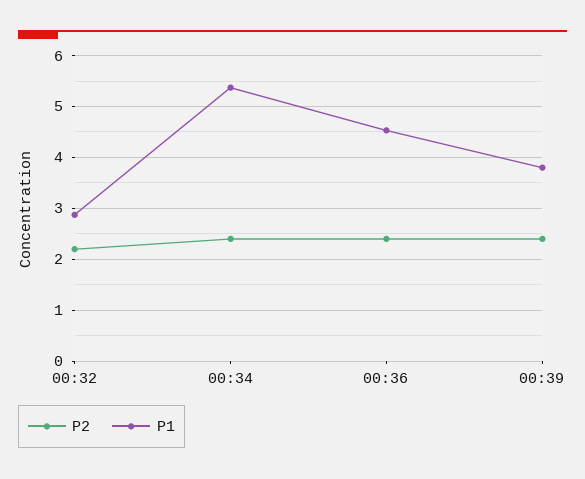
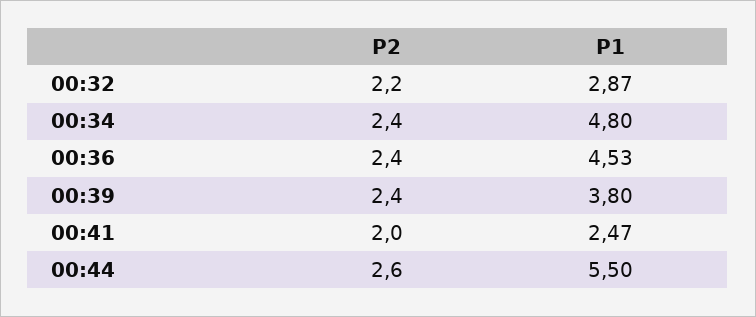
P1, 00:34: 5.4 -> 4.8
P2, 00:41: none -> 2
P1, 00:41: none -> 2.47
P2, 00:44: none -> 2.6
P1, 00:44: none -> 5.5

